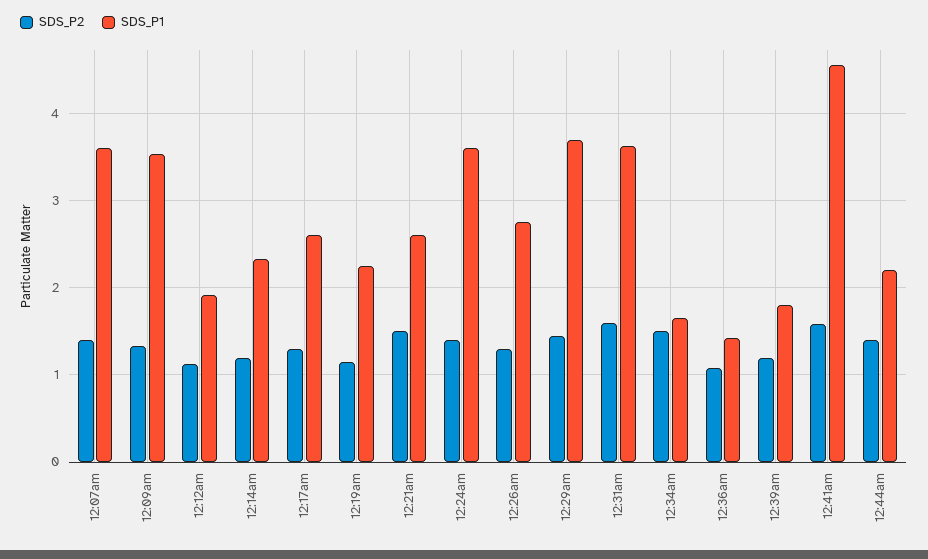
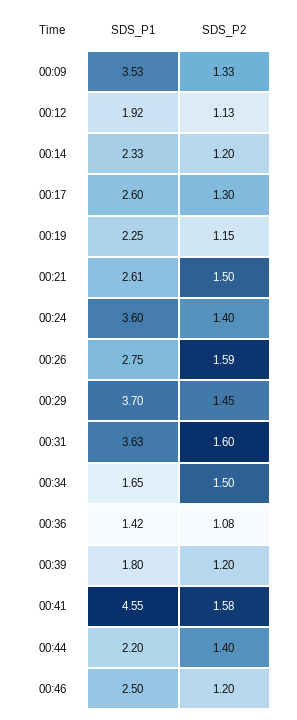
SDS_P2, 12:07am: 1.4 -> none
SDS_P1, 12:07am: 3.6 -> none
SDS_P2, 12:26am: 1.3 -> 1.59
SDS_P1, 00:46: none -> 2.5
SDS_P2, 00:46: none -> 1.2

